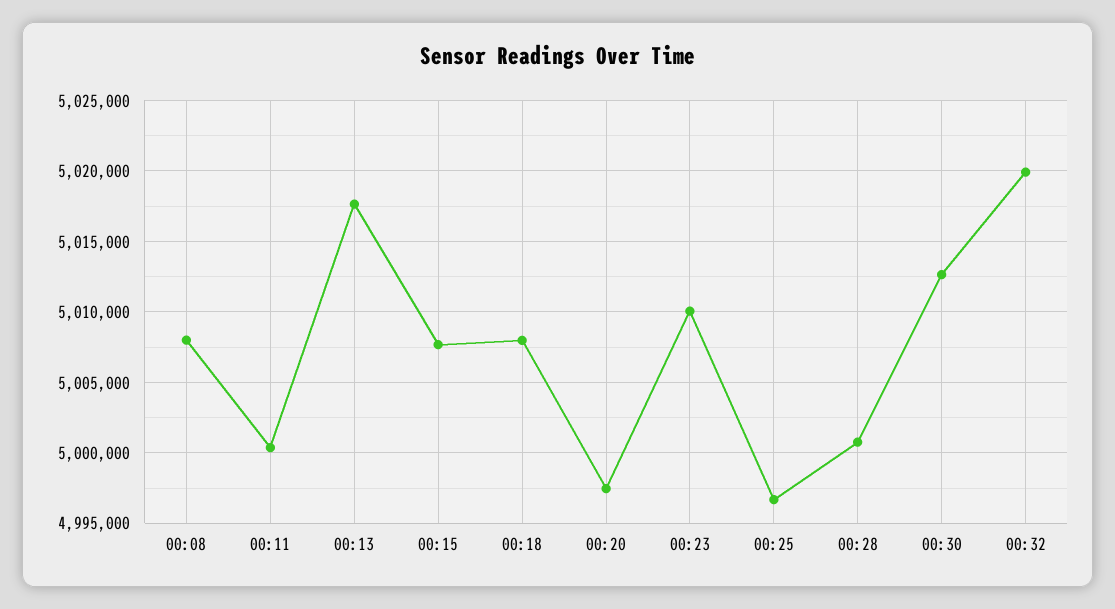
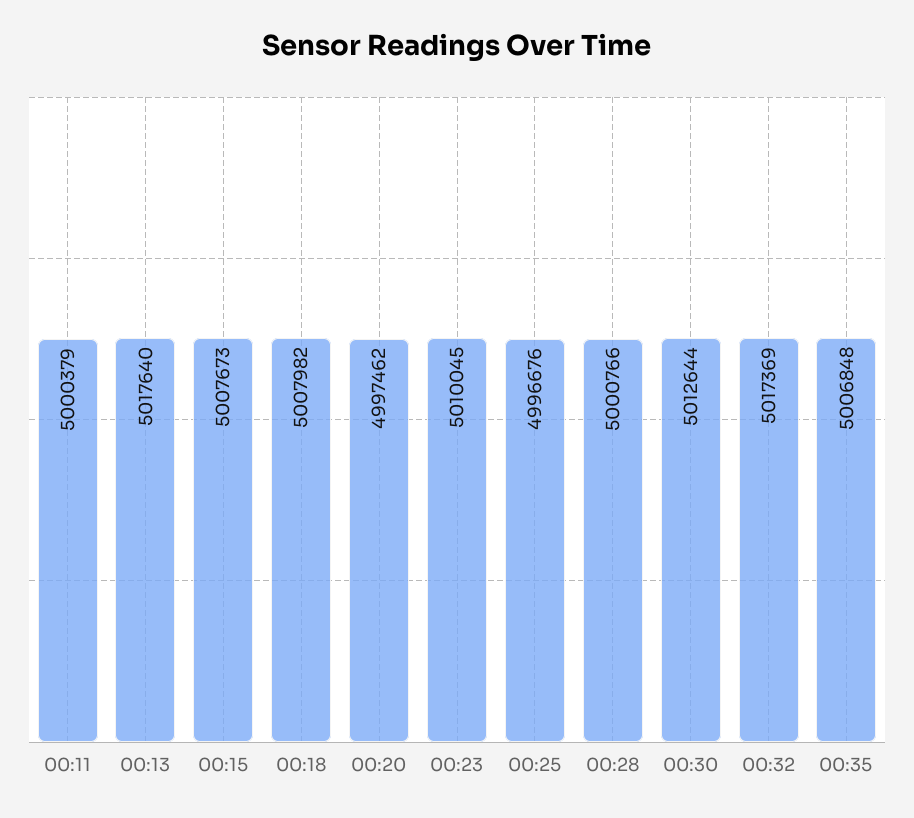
00:08: 5008000 -> none
00:32: 5020000 -> 5017369
00:35: none -> 5006848

